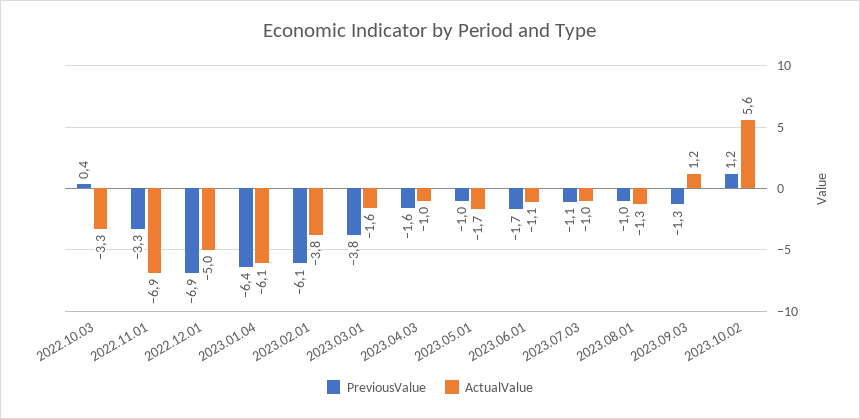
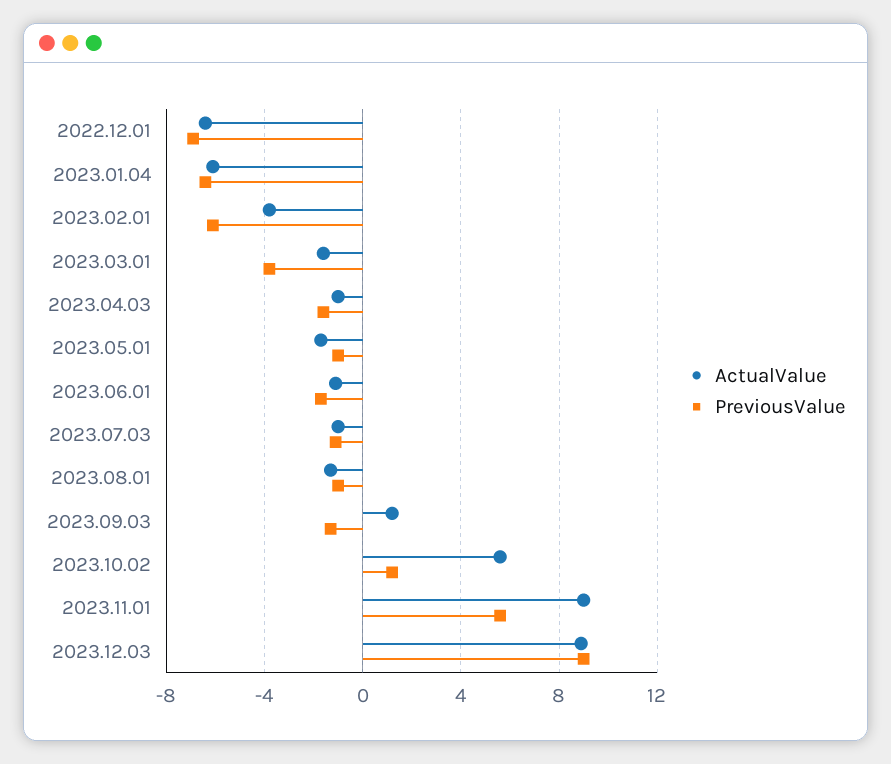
PreviousValue, 2022.10.03: 0.4 -> none
ActualValue, 2022.10.03: -3.3 -> none
PreviousValue, 2022.11.01: -3.3 -> none
ActualValue, 2022.11.01: -6.9 -> none
ActualValue, 2022.12.01: -5 -> -6.5
ActualValue, 2023.11.01: none -> 9
PreviousValue, 2023.11.01: none -> 5.5
ActualValue, 2023.12.03: none -> 9
PreviousValue, 2023.12.03: none -> 9

